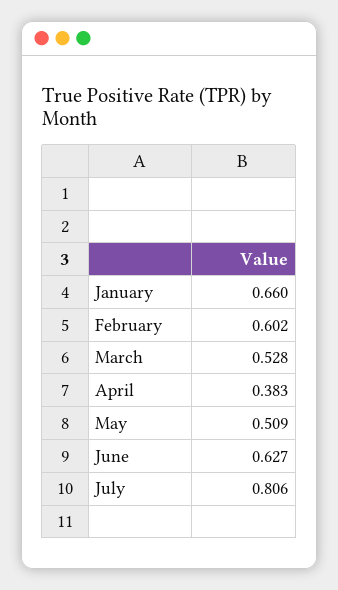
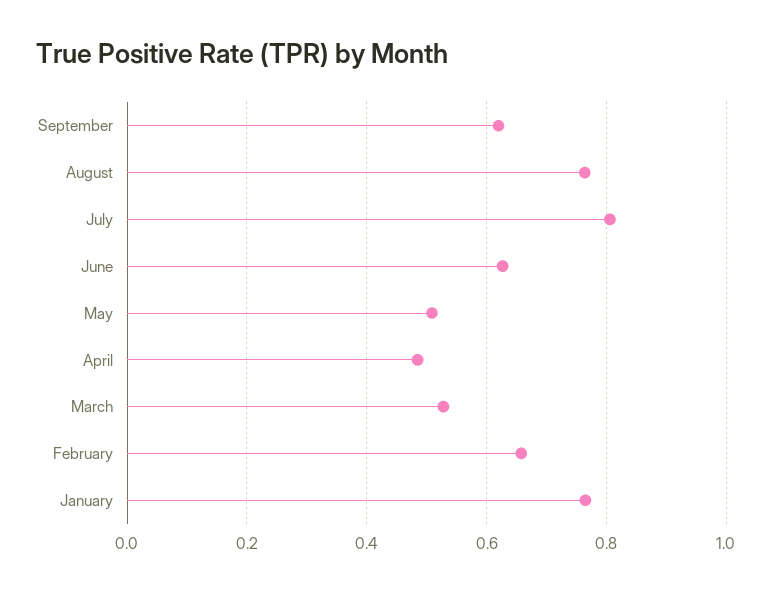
January: 0.66 -> 0.76
February: 0.602 -> 0.66
April: 0.383 -> 0.48
September: none -> 0.62
August: none -> 0.76

